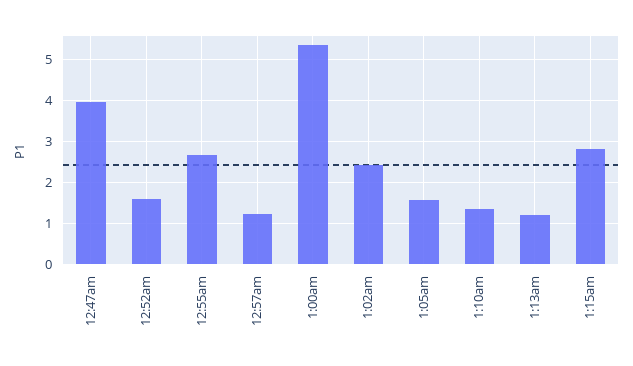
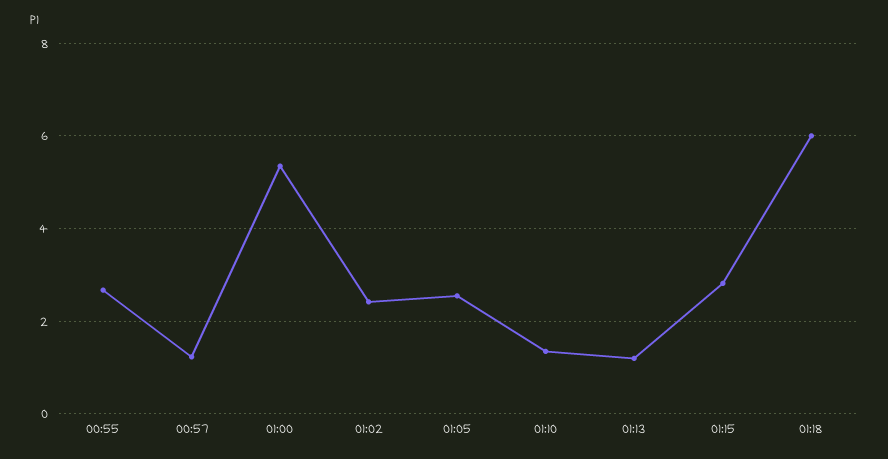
12:47am: 4 -> none
12:52am: 1.6 -> none
1:05am: 1.6 -> 2.6
01:18: none -> 6

